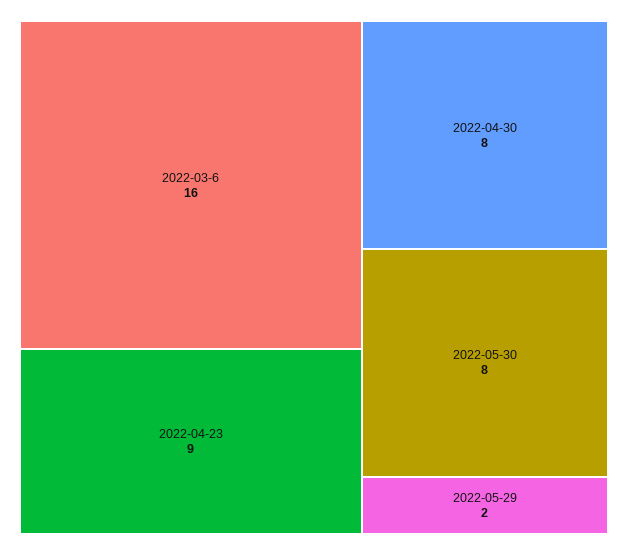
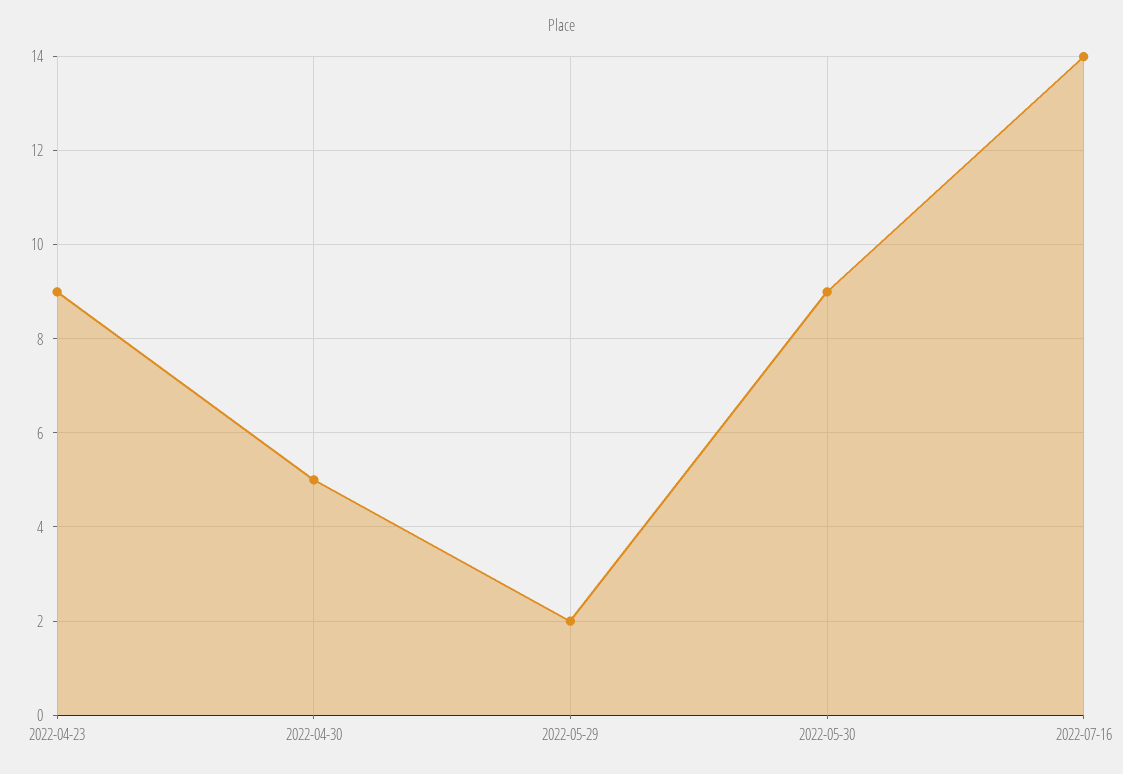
2022-03-6: 16 -> none
2022-04-30: 8 -> 5
2022-05-30: 8 -> 9
2022-07-16: none -> 14

